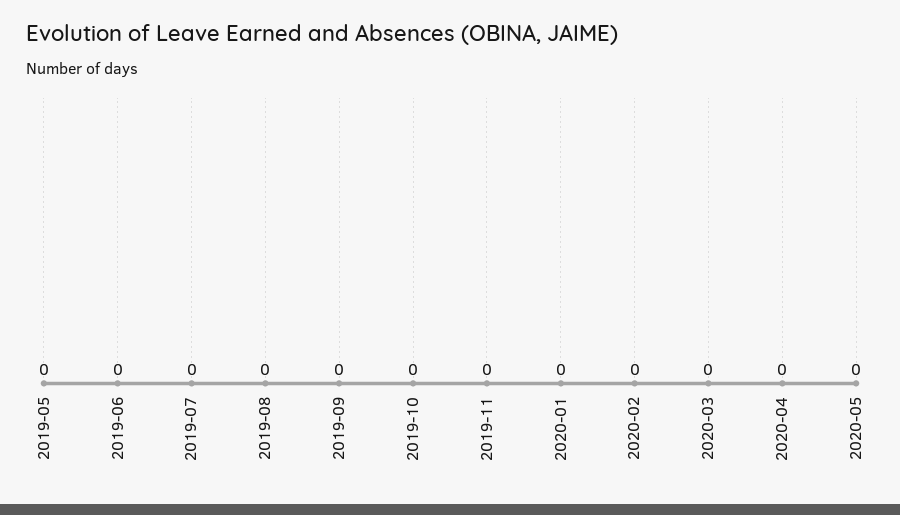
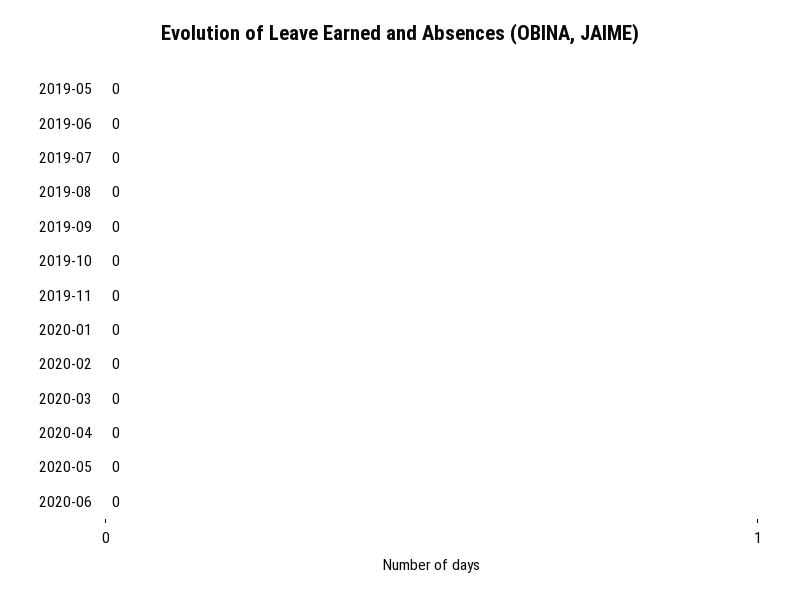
2020-06: none -> 0

